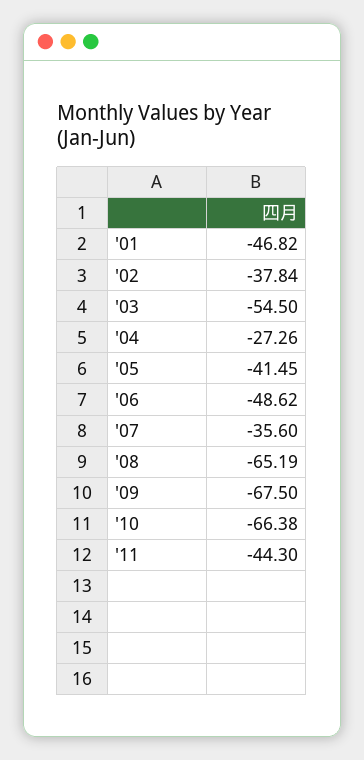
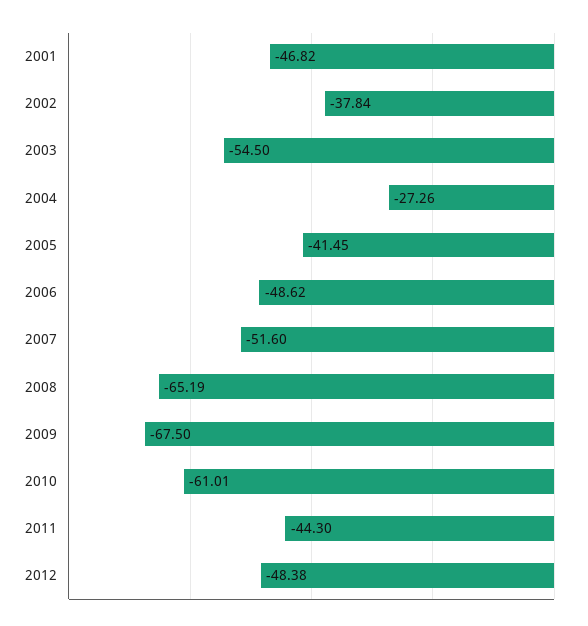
'07: -35.6 -> -51.6
'10: -66.38 -> -61.01
2012: none -> -48.38

